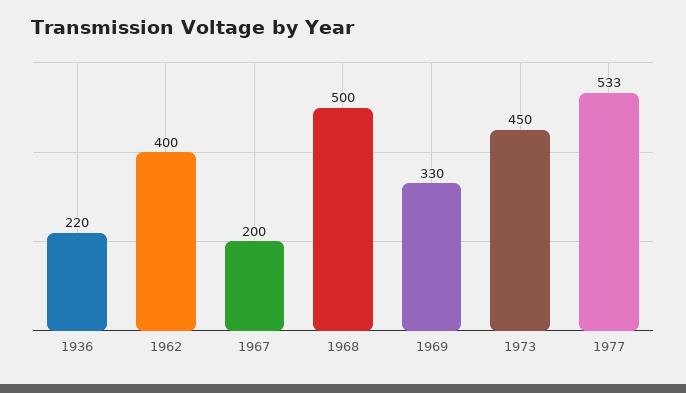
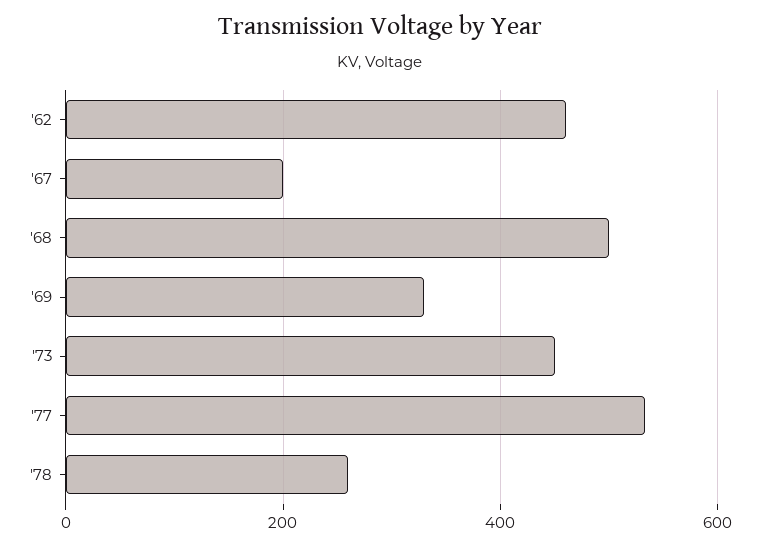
1936: 220 -> none
1962: 400 -> 460
'78: none -> 260

